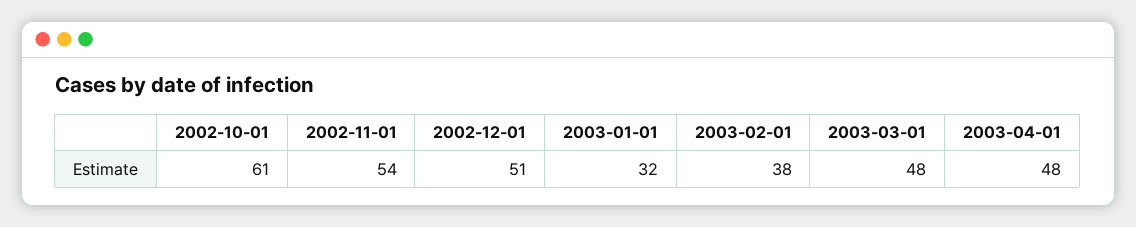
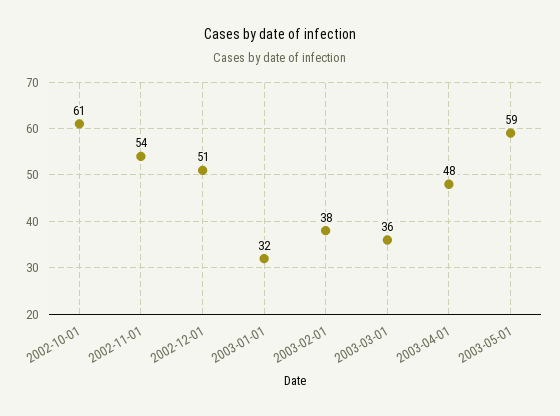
2003-03-01: 48 -> 36
2003-05-01: none -> 59

